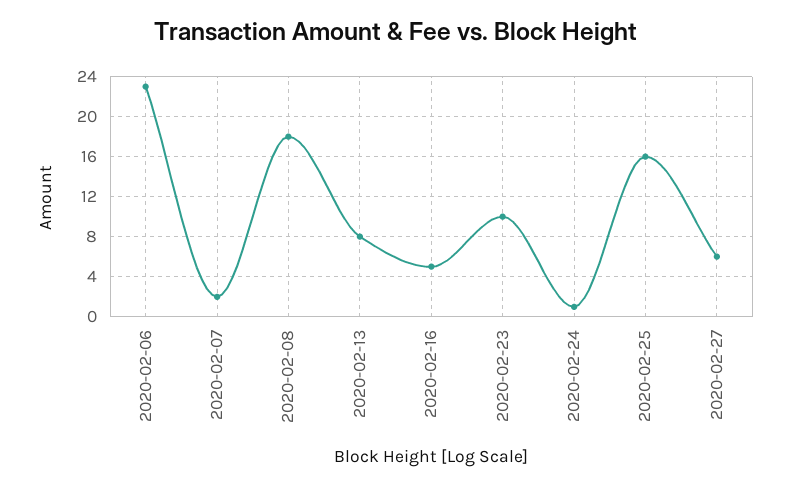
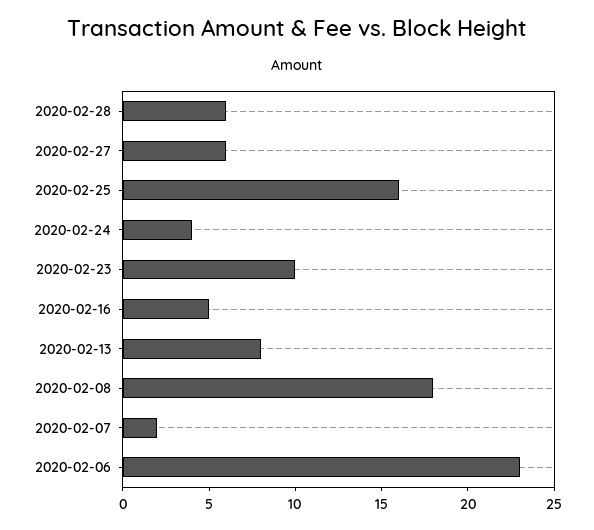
2020-02-24: 1 -> 4
2020-02-28: none -> 6

